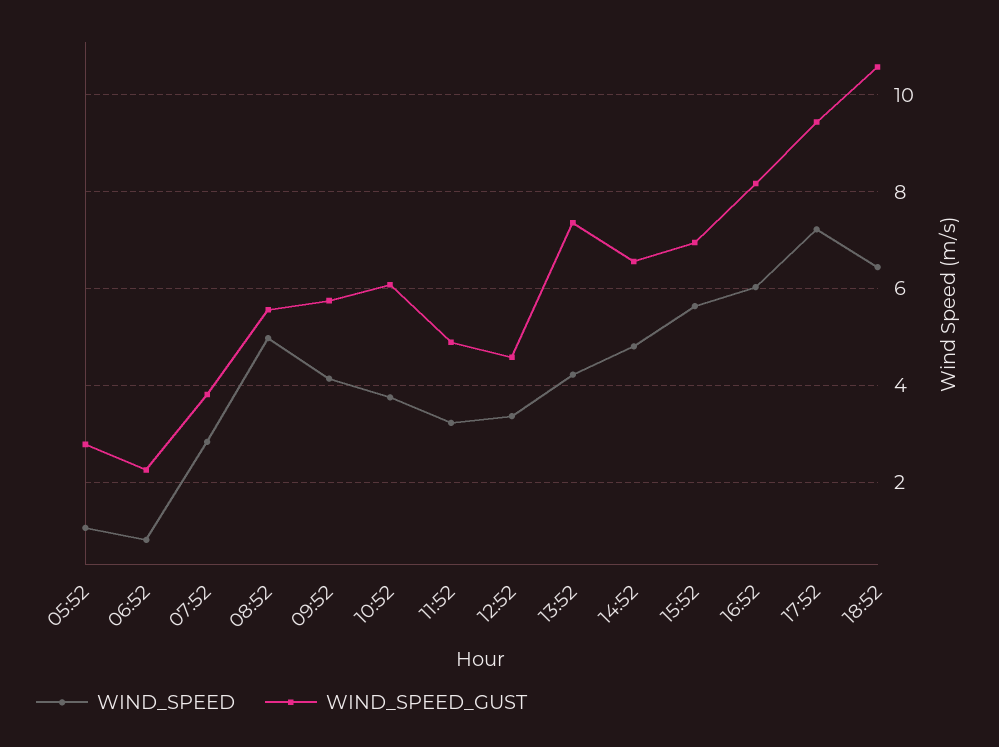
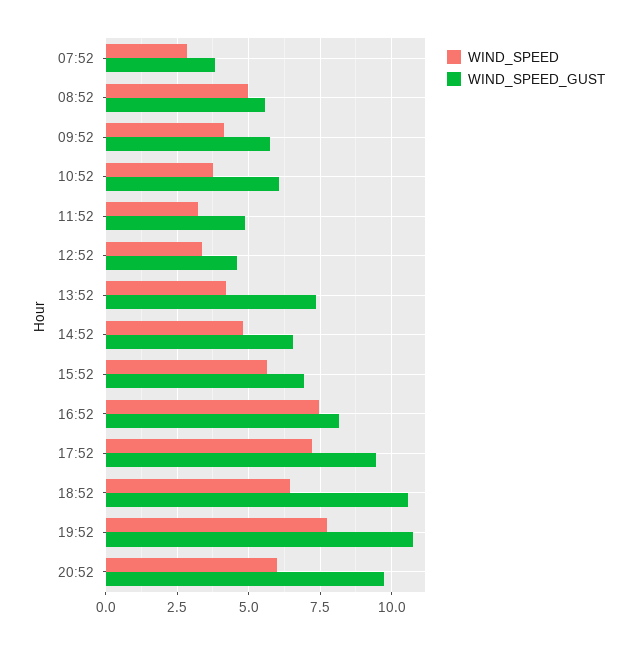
WIND_SPEED, 05:52: 1 -> none
WIND_SPEED_GUST, 05:52: 2.8 -> none
WIND_SPEED, 06:52: 0.8 -> none
WIND_SPEED_GUST, 06:52: 2.2 -> none
WIND_SPEED, 16:52: 6 -> 7.5
WIND_SPEED, 19:52: none -> 7.75
WIND_SPEED_GUST, 19:52: none -> 10.75
WIND_SPEED, 20:52: none -> 6
WIND_SPEED_GUST, 20:52: none -> 9.75

